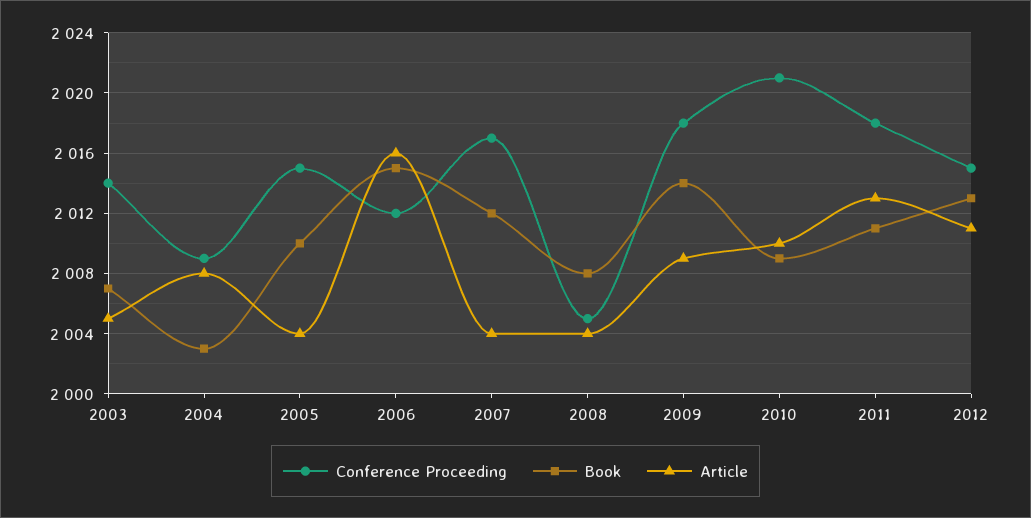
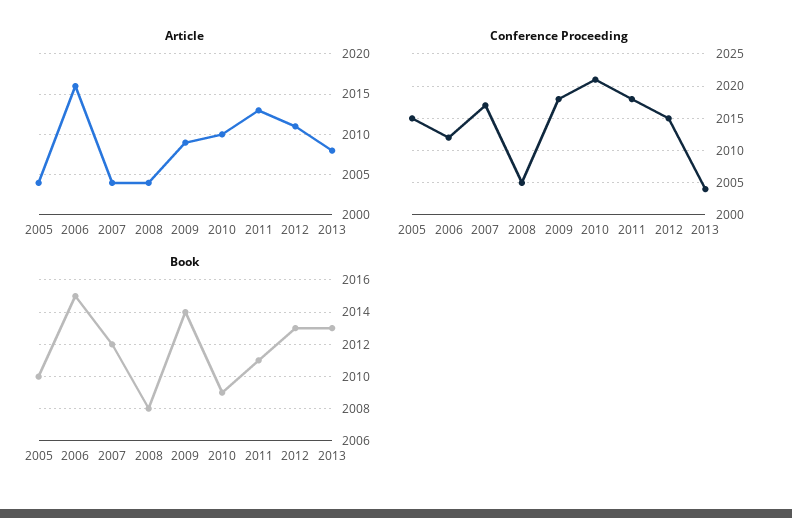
Conference Proceeding, 2003: 2014 -> none
Book, 2003: 2007 -> none
Article, 2003: 2005 -> none
Conference Proceeding, 2004: 2009 -> none
Book, 2004: 2003 -> none
Article, 2004: 2008 -> none
Article, 2013: none -> 2008
Conference Proceeding, 2013: none -> 2004
Book, 2013: none -> 2013

